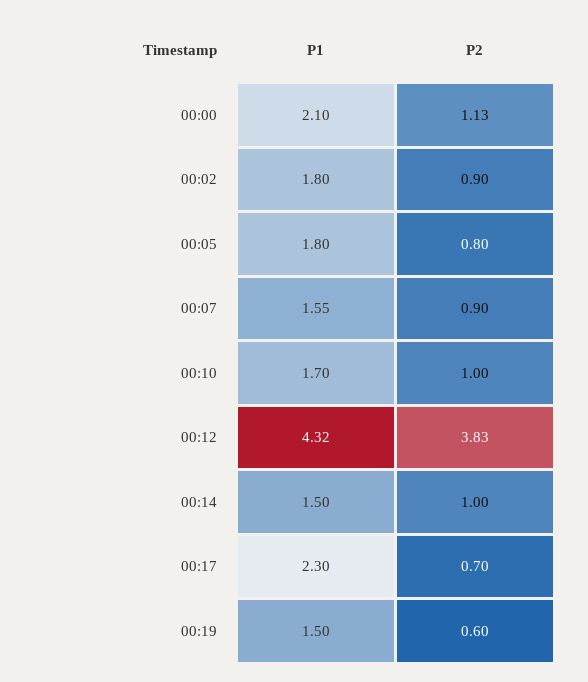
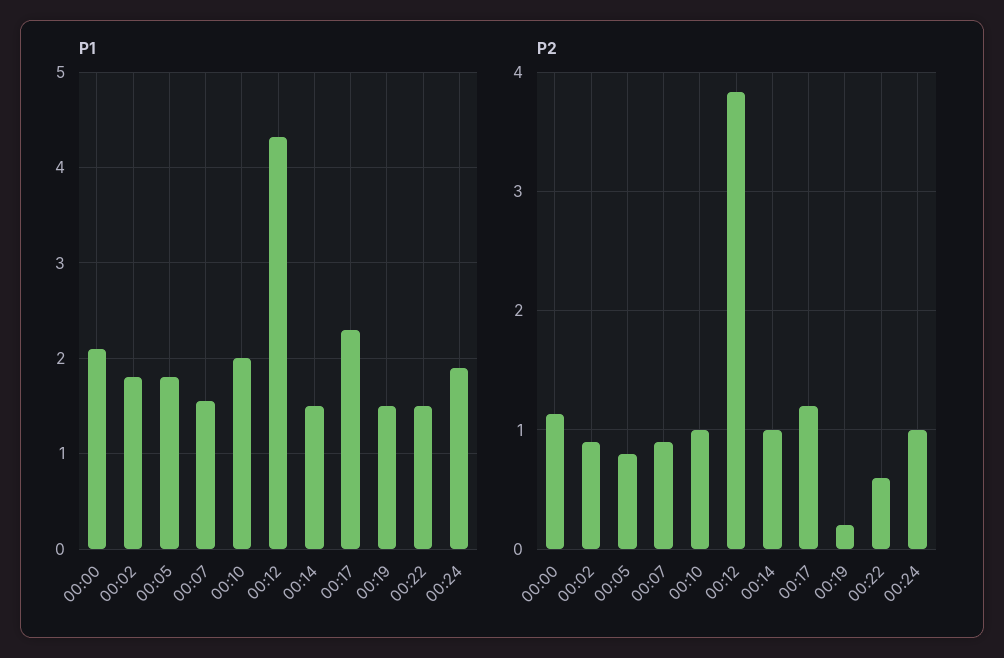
P1, 00:10: 1.7 -> 2
P2, 00:17: 0.7 -> 1.2
P2, 00:19: 0.6 -> 0.2
P1, 00:22: none -> 1.5
P1, 00:24: none -> 1.9
P2, 00:22: none -> 0.6
P2, 00:24: none -> 1

